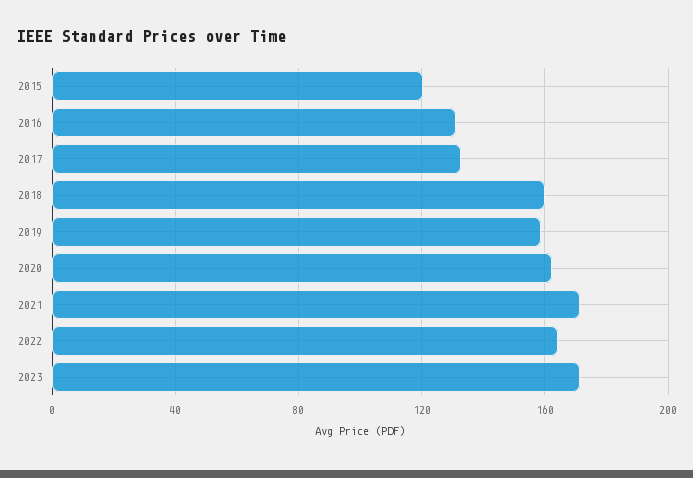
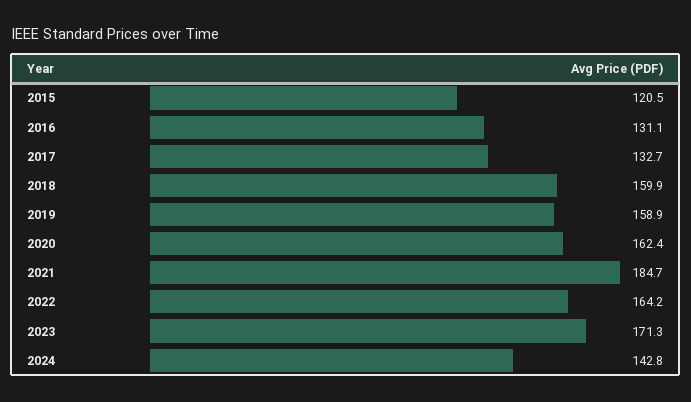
2021: 170 -> 184.7
2024: none -> 142.8

